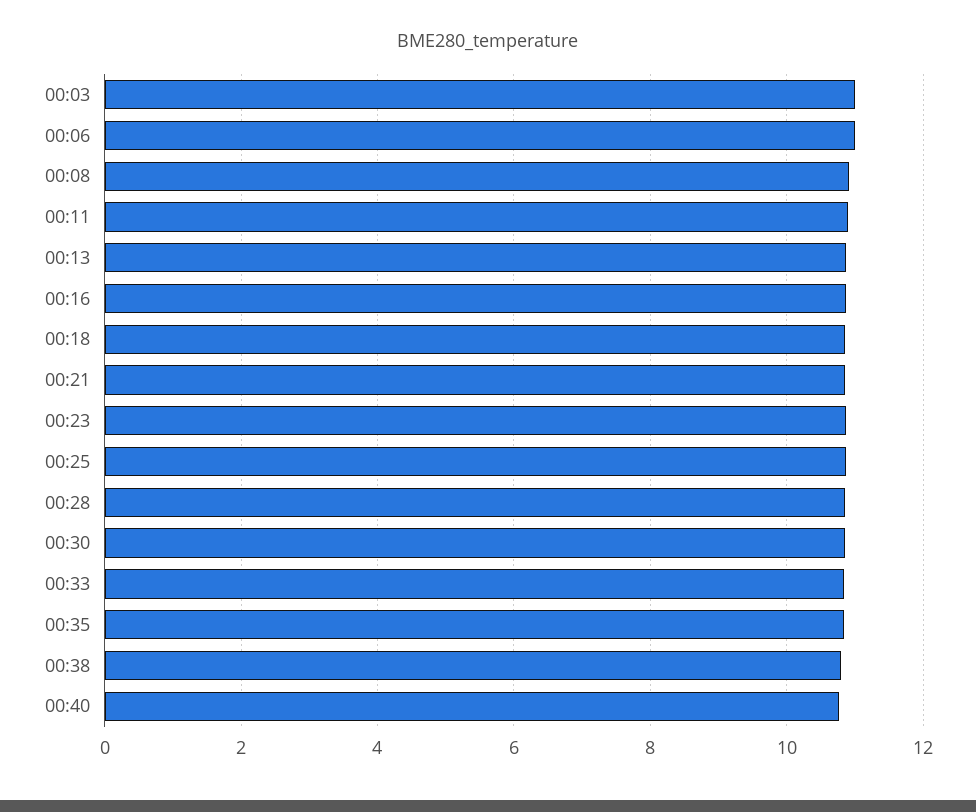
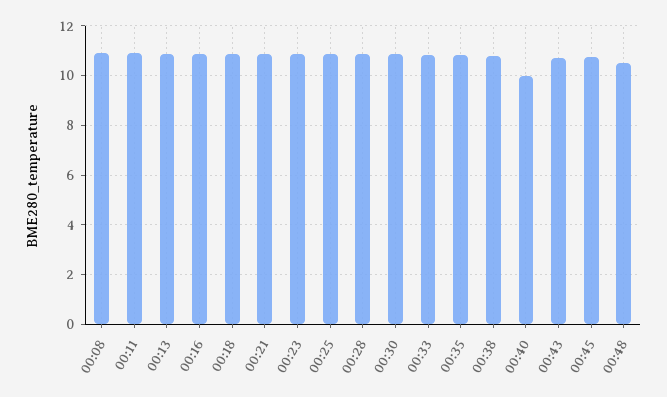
00:03: 11 -> none
00:06: 11 -> none
00:40: 10.8 -> 10
00:43: none -> 10.75
00:45: none -> 10.75
00:48: none -> 10.5

